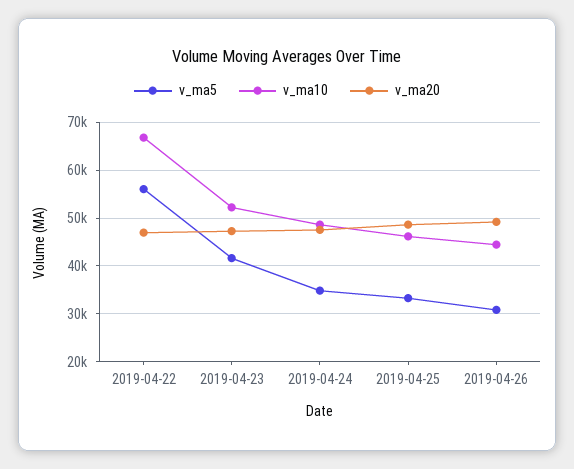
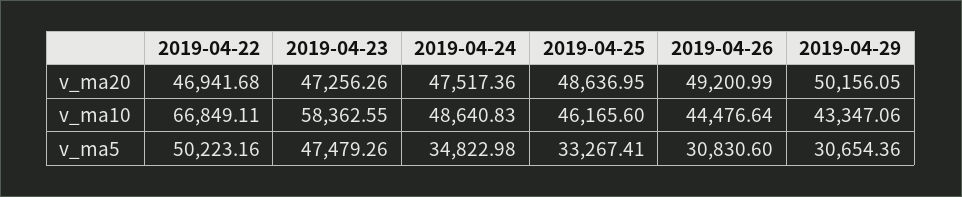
v_ma5, 2019-04-22: 56000 -> 50223.16
v_ma5, 2019-04-23: 42000 -> 47479.26
v_ma10, 2019-04-23: 52000 -> 58362.55
v_ma20, 2019-04-29: none -> 50156.05
v_ma10, 2019-04-29: none -> 43347.06
v_ma5, 2019-04-29: none -> 30654.36

